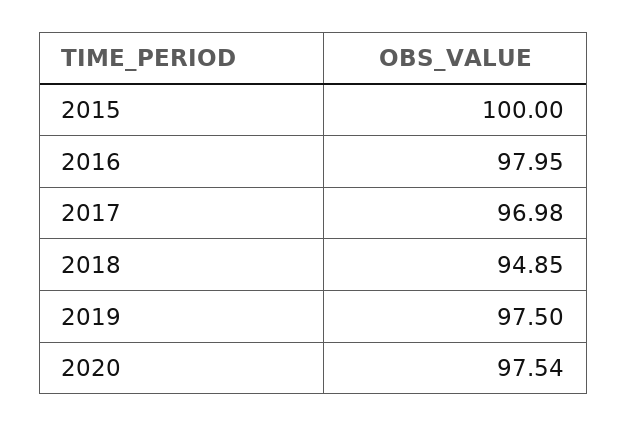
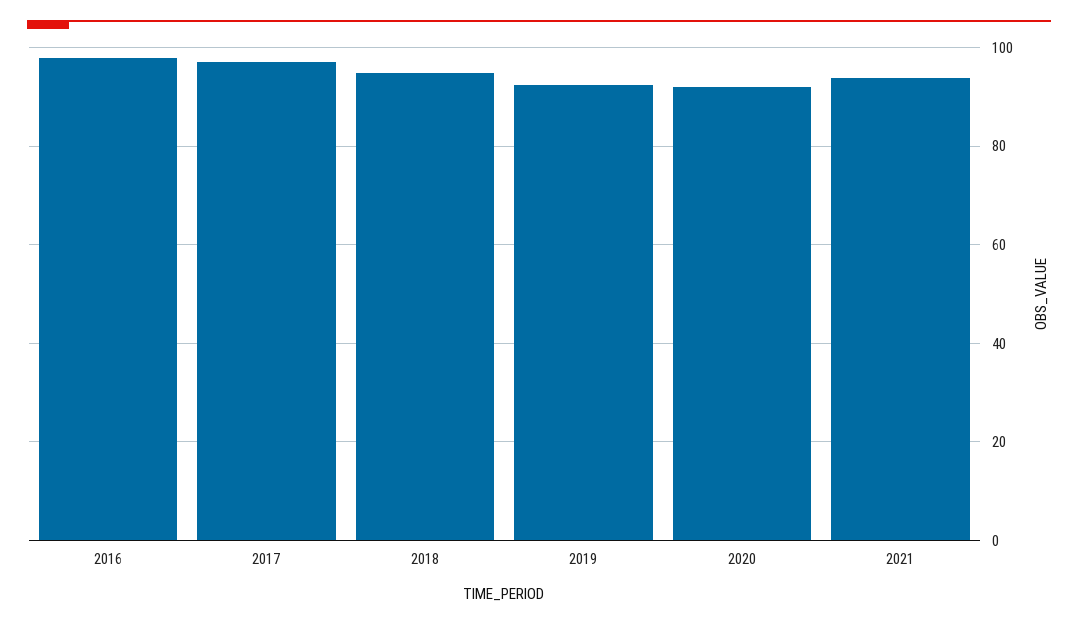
2015: 100 -> none
2019: 97.5 -> 92
2020: 97.54 -> 92
2021: none -> 94

